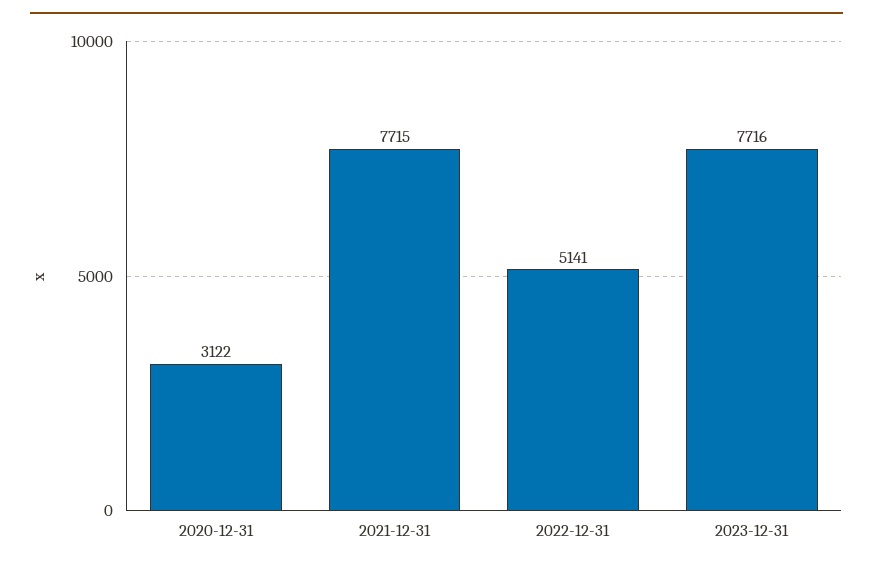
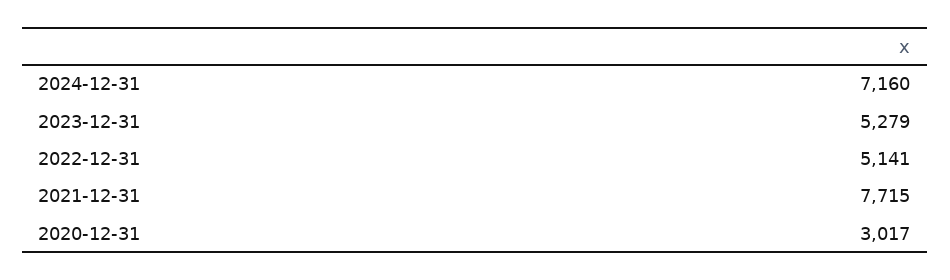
2020-12-31: 3122 -> 3017
2023-12-31: 7716 -> 5279
2024-12-31: none -> 7160

